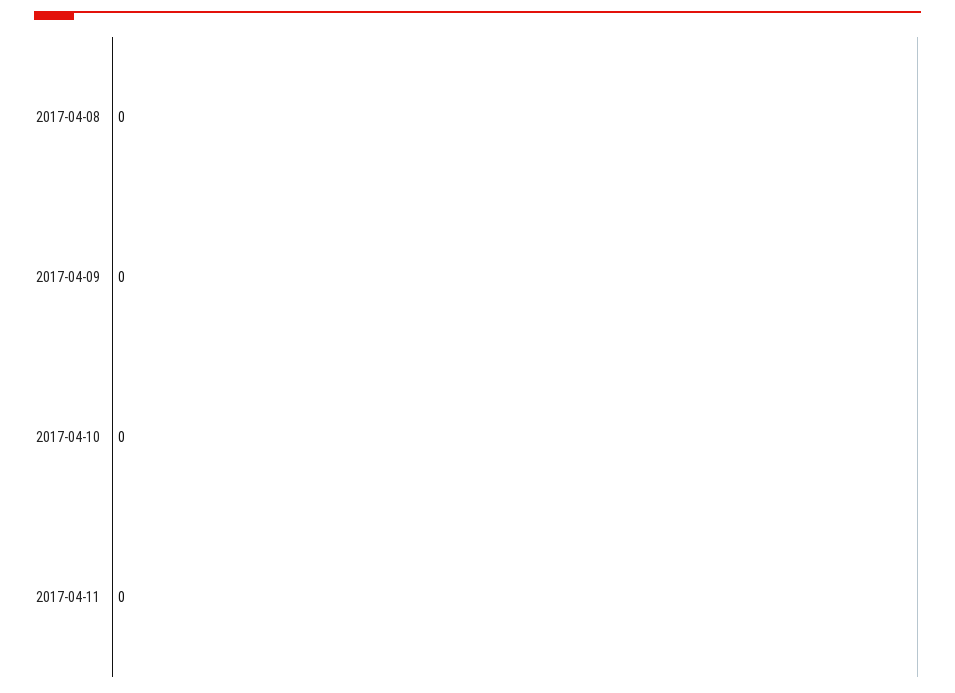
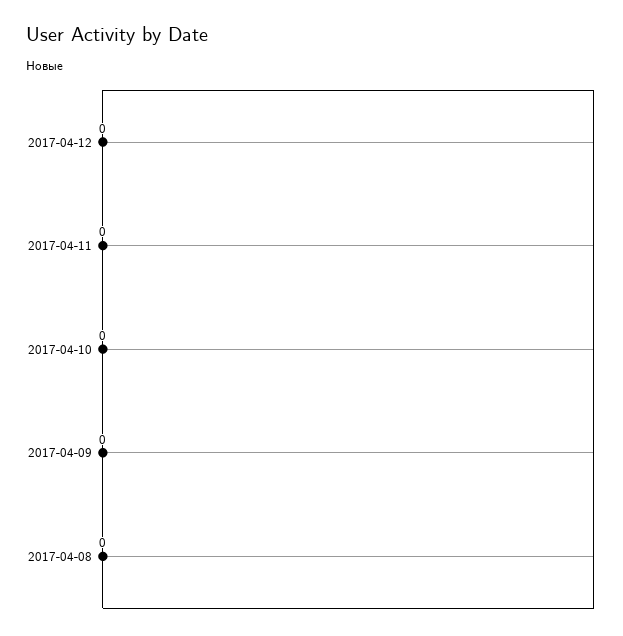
2017-04-12: none -> 0

